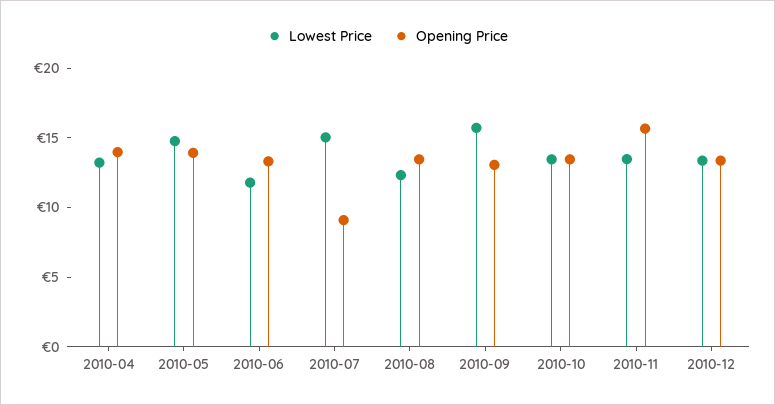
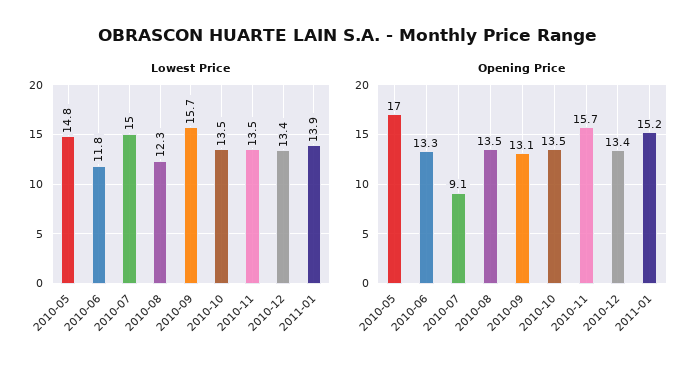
Lowest Price, 2010-04: 13 -> none
Opening Price, 2010-04: 14 -> none
Opening Price, 2010-05: 14 -> 17
Lowest Price, 2011-01: none -> 13.9
Opening Price, 2011-01: none -> 15.2

